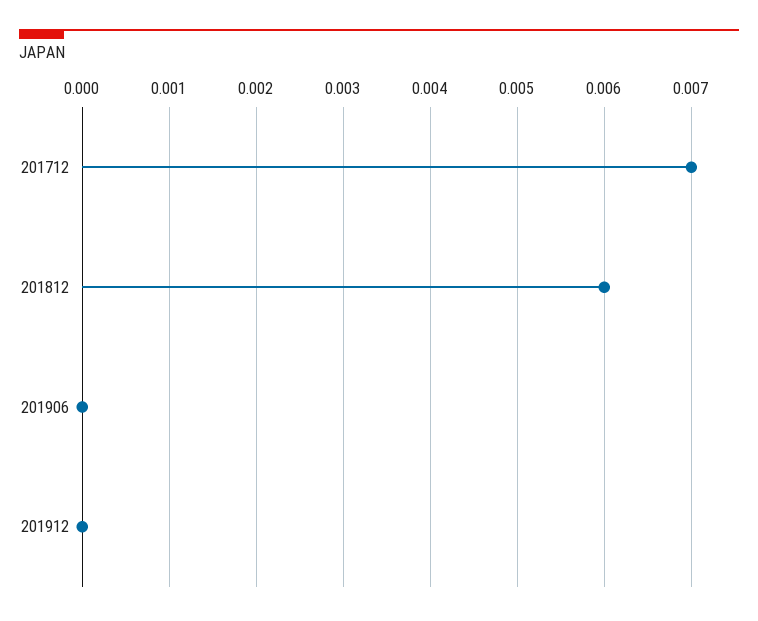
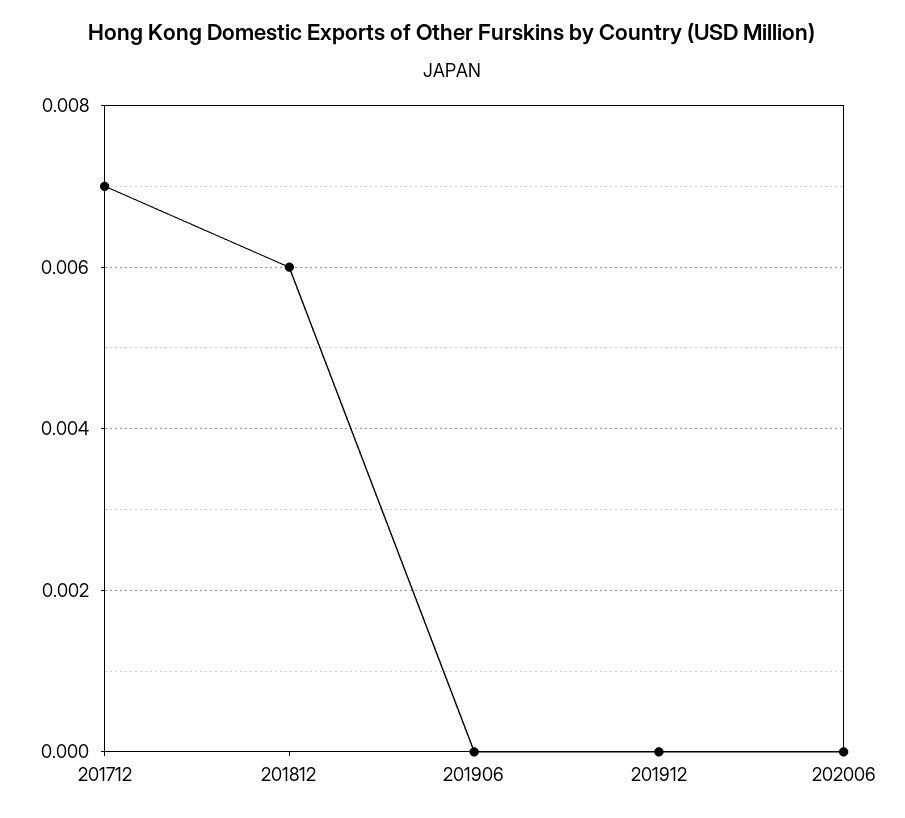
202006: none -> 0

